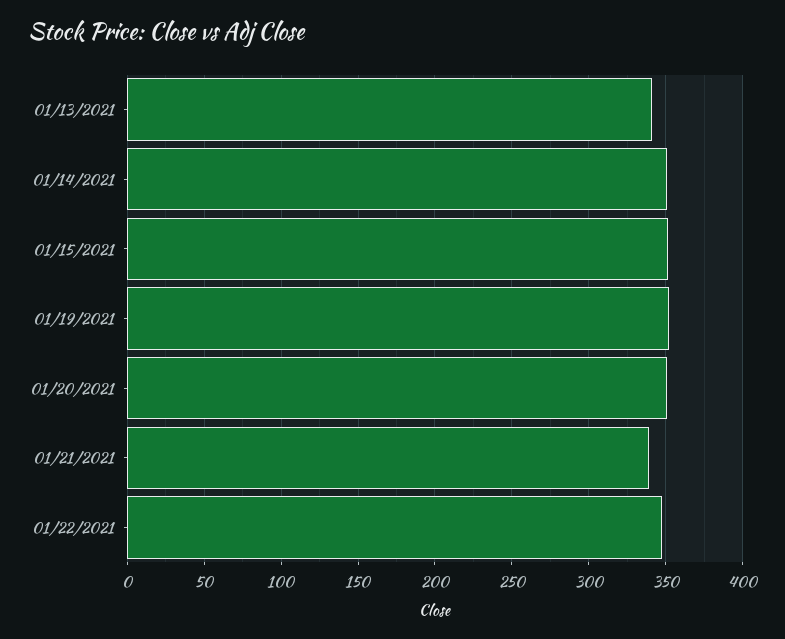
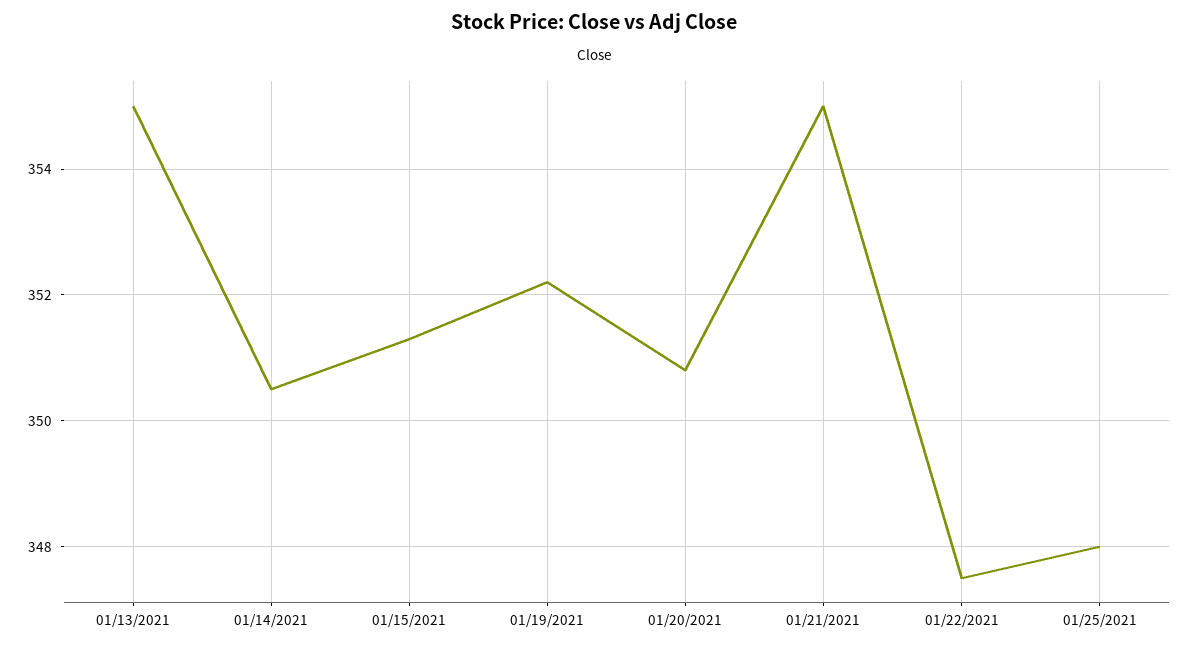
01/13/2021: 340 -> 355
01/21/2021: 340 -> 355
01/25/2021: none -> 348

